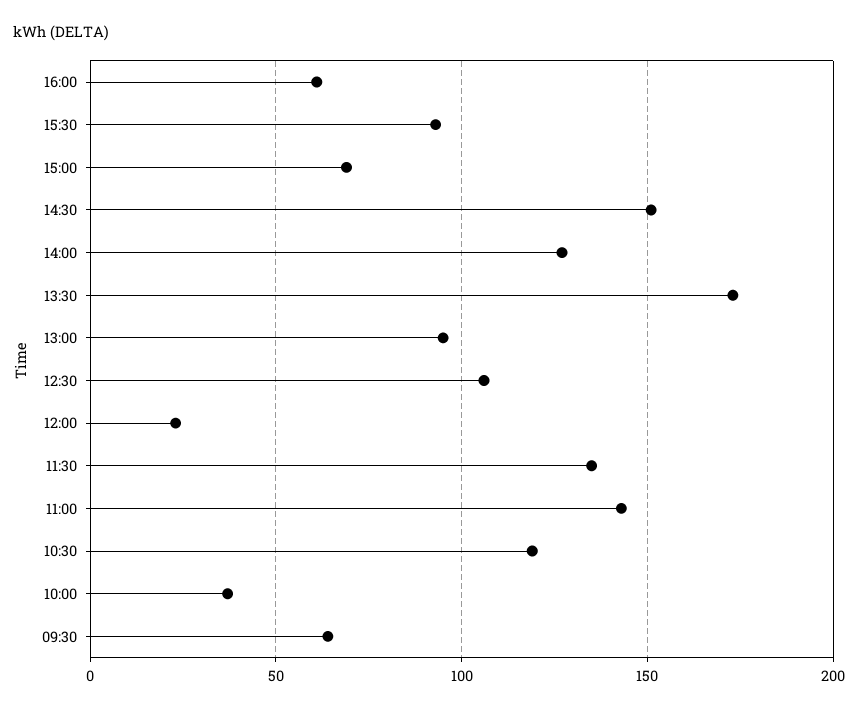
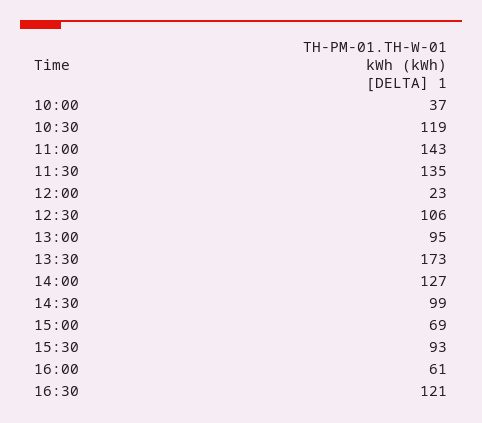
14:30: 150 -> 99
09:30: 65 -> none
16:30: none -> 121

